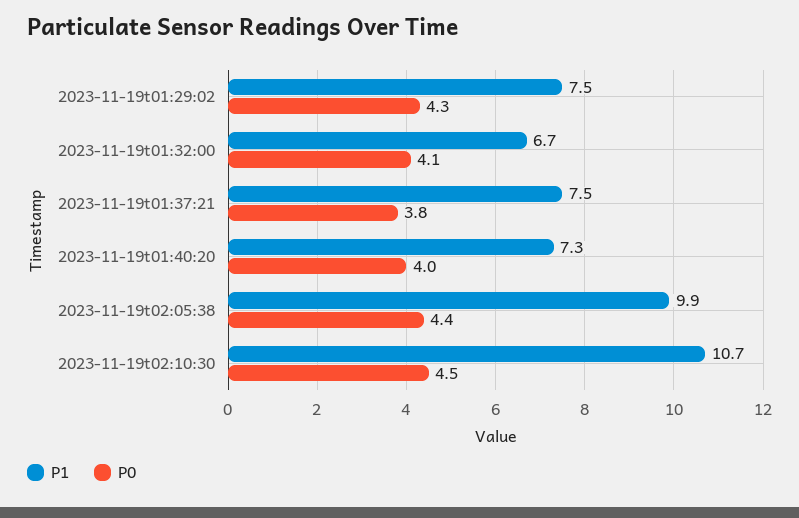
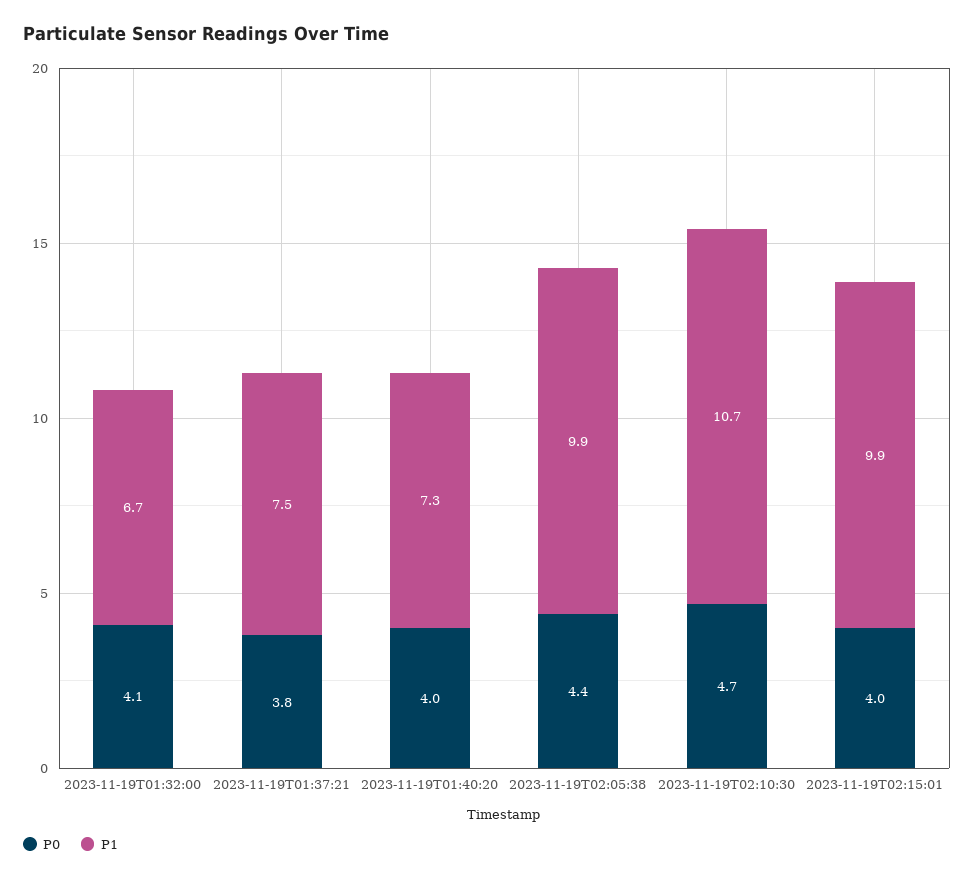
P1, 2023-11-19t01:29:02: 7.5 -> none
P0, 2023-11-19t01:29:02: 4.3 -> none
P0, 2023-11-19t02:10:30: 4.5 -> 4.7
P0, 2023-11-19T02:15:01: none -> 4
P1, 2023-11-19T02:15:01: none -> 9.9

